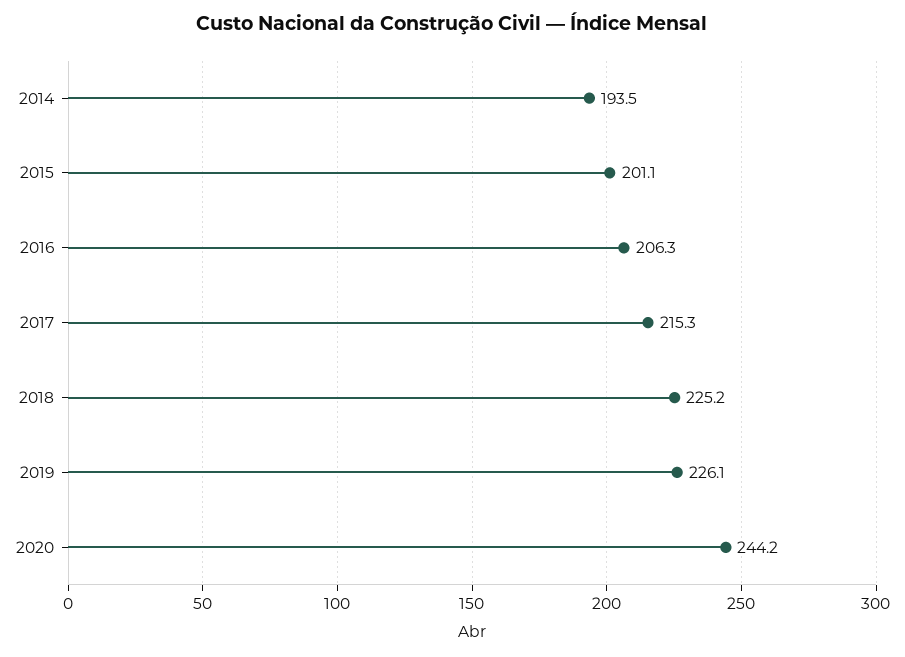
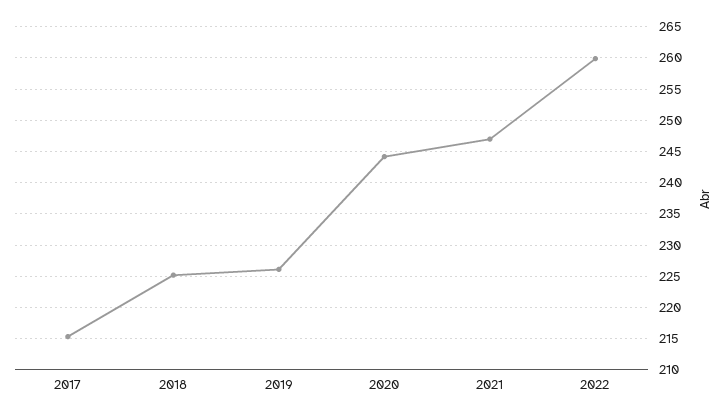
2014: 193.5 -> none
2015: 201.1 -> none
2016: 206.3 -> none
2021: none -> 247
2022: none -> 260

